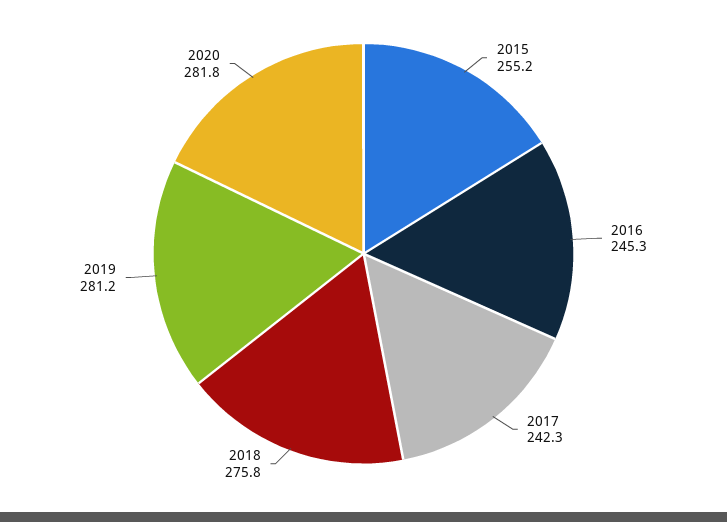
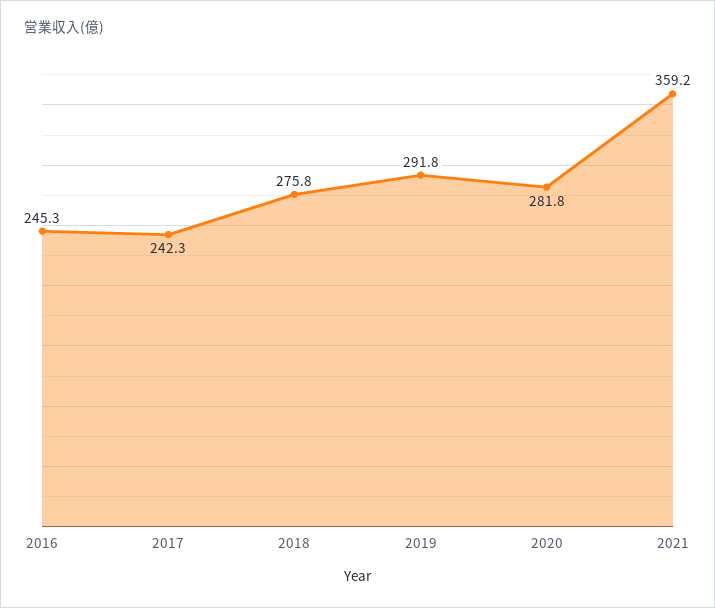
2015: 255.2 -> none
2019: 281.2 -> 291.8
2021: none -> 359.2

